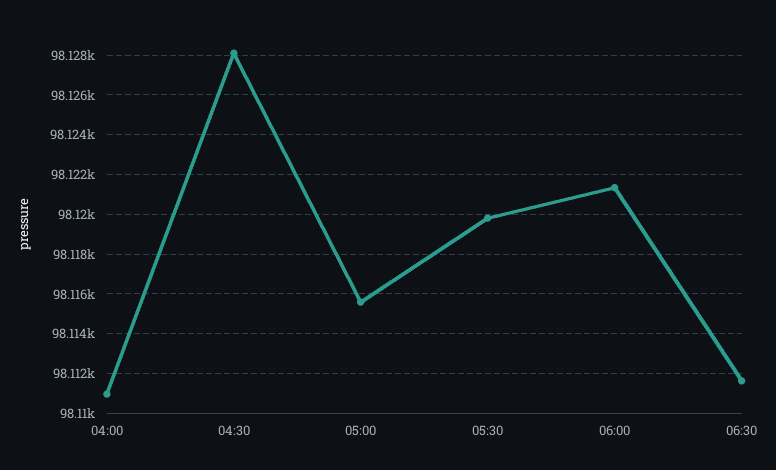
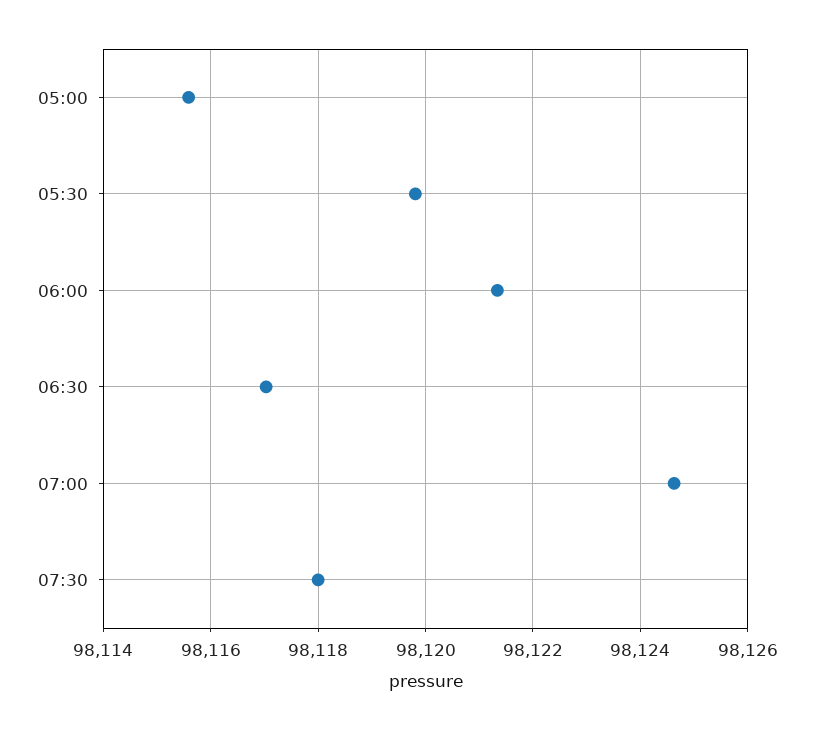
04:00: 98111 -> none
04:30: 98128 -> none
06:30: 98111.5 -> 98117
07:00: none -> 98124.6
07:30: none -> 98118

